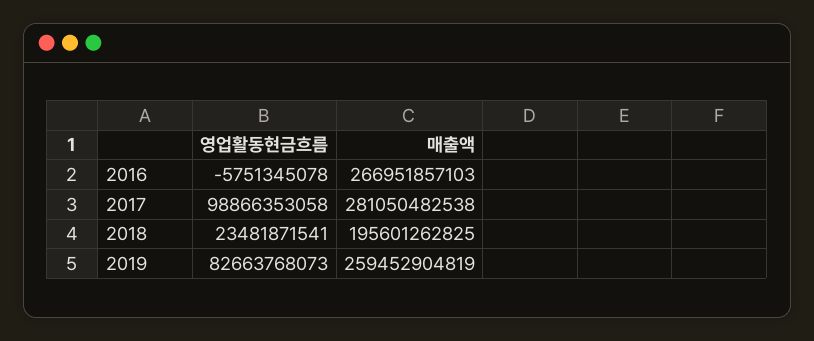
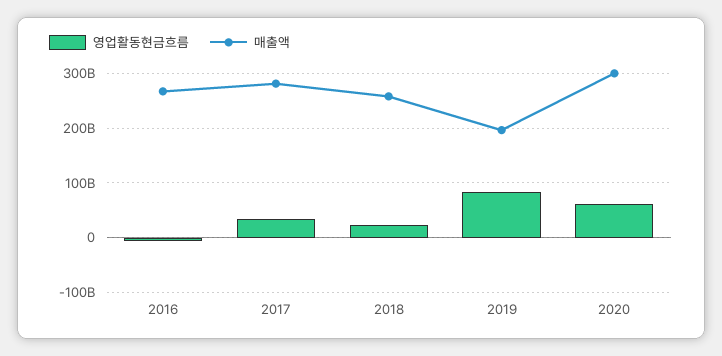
영업활동현금흐름, 2017: 98866353058 -> 40000000000
매출액, 2018: 195601262825 -> 260000000000
매출액, 2019: 259452904819 -> 200000000000
영업활동현금흐름, 2020: none -> 60000000000
매출액, 2020: none -> 300000000000

